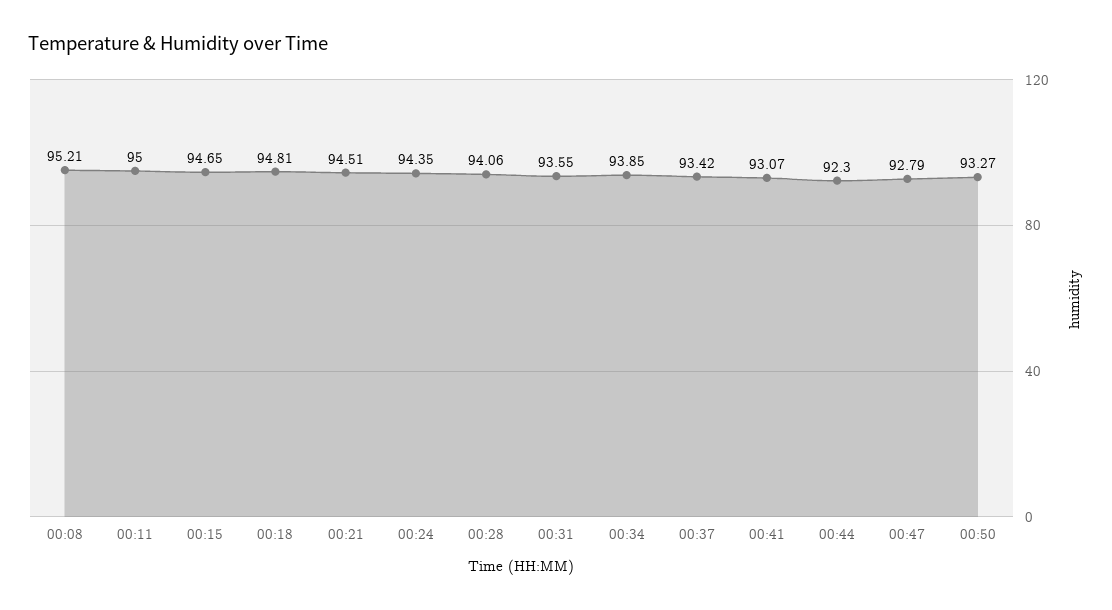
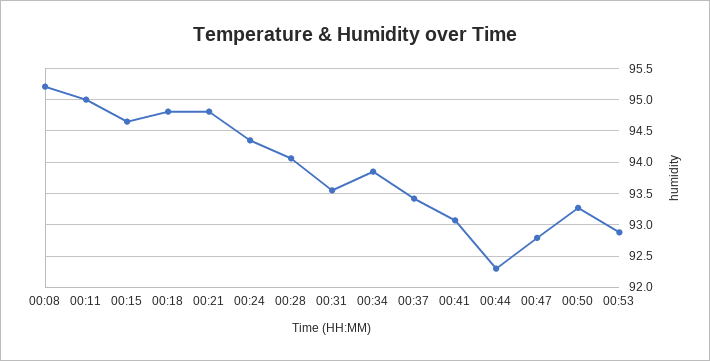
00:21: 94.51 -> 94.8
00:53: none -> 92.9

